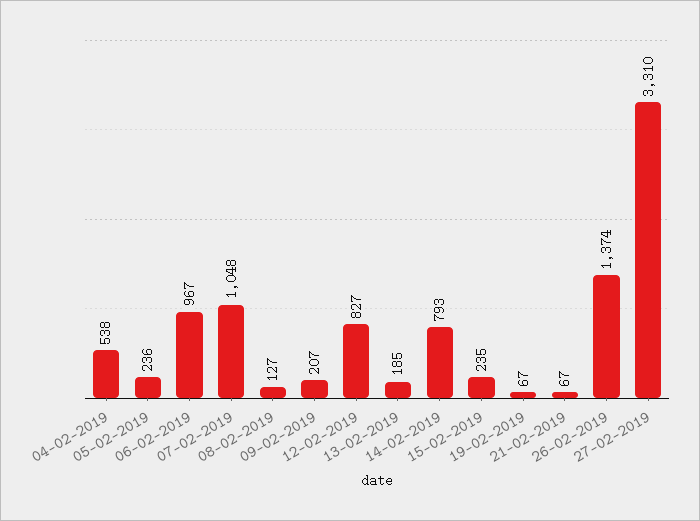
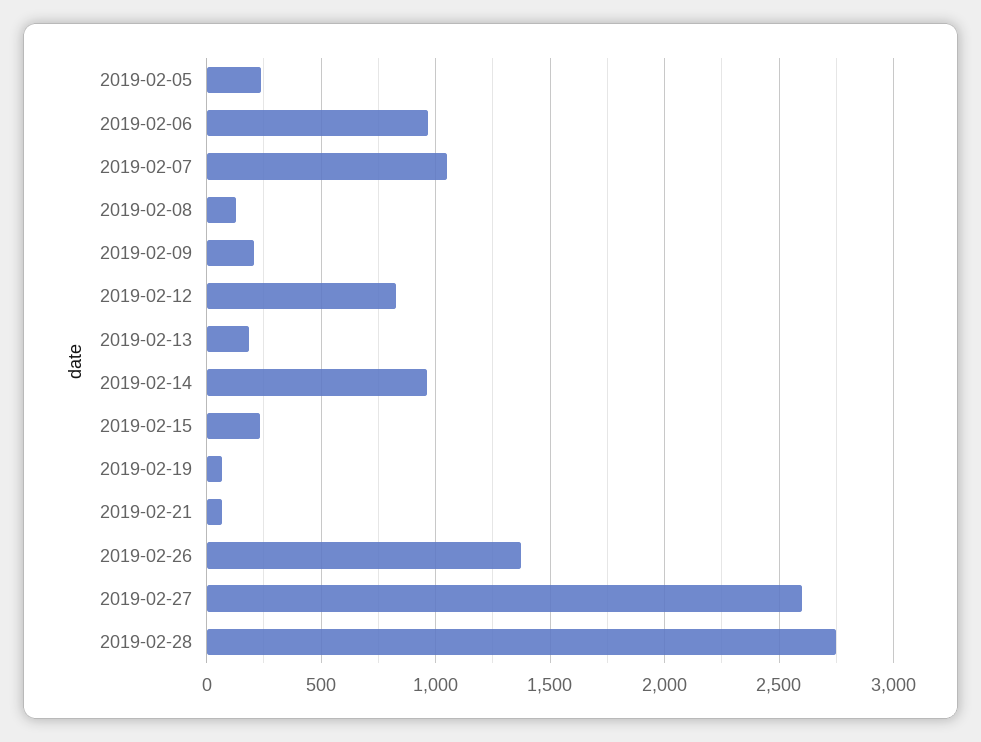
04-02-2019: 538 -> none
14-02-2019: 793 -> 950
27-02-2019: 3310 -> 2600
2019-02-28: none -> 2750

